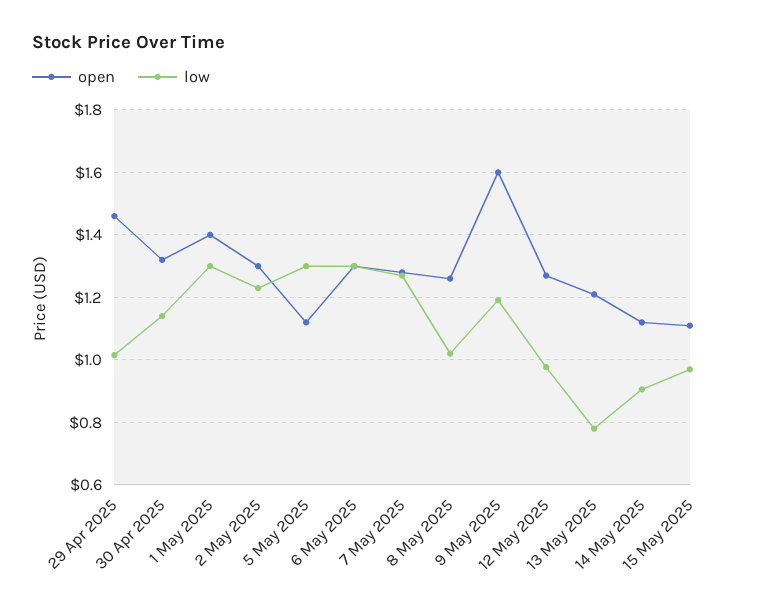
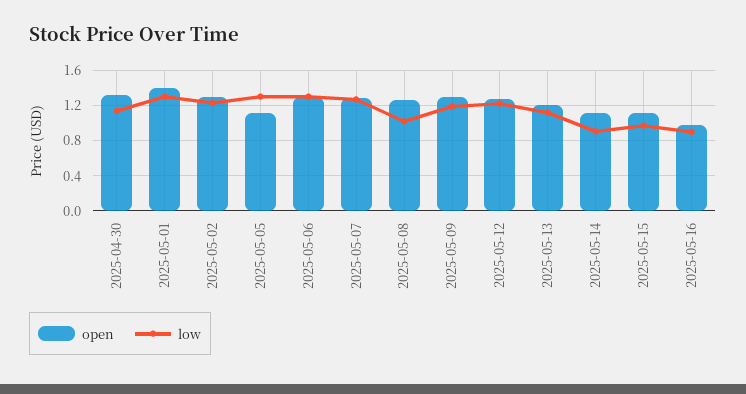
open, 29 Apr 2025: 1.46 -> none
low, 29 Apr 2025: 1.02 -> none
open, 9 May 2025: 1.6 -> 1.3
low, 12 May 2025: 0.98 -> 1.2
low, 13 May 2025: 0.78 -> 1.1
open, 2025-05-16: none -> 1
low, 2025-05-16: none -> 0.9

